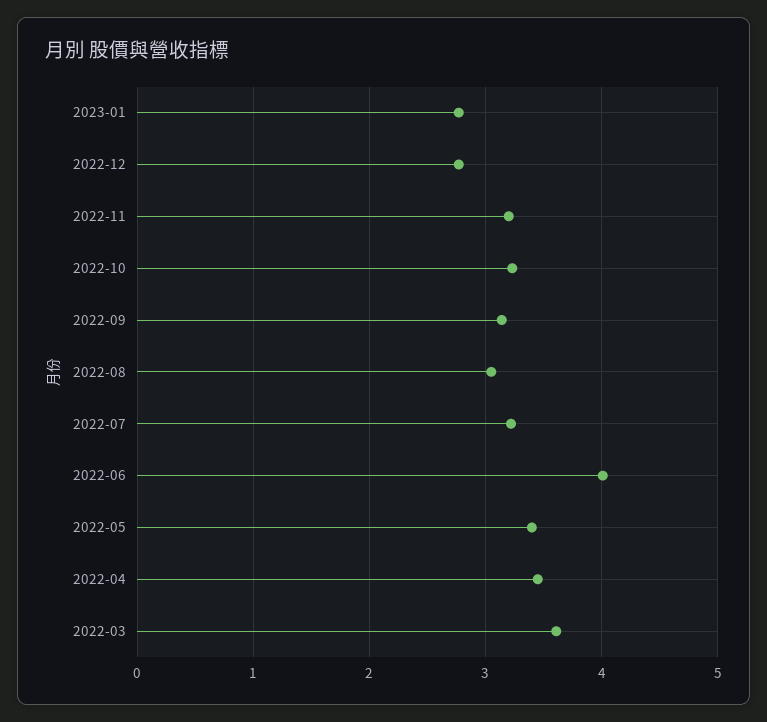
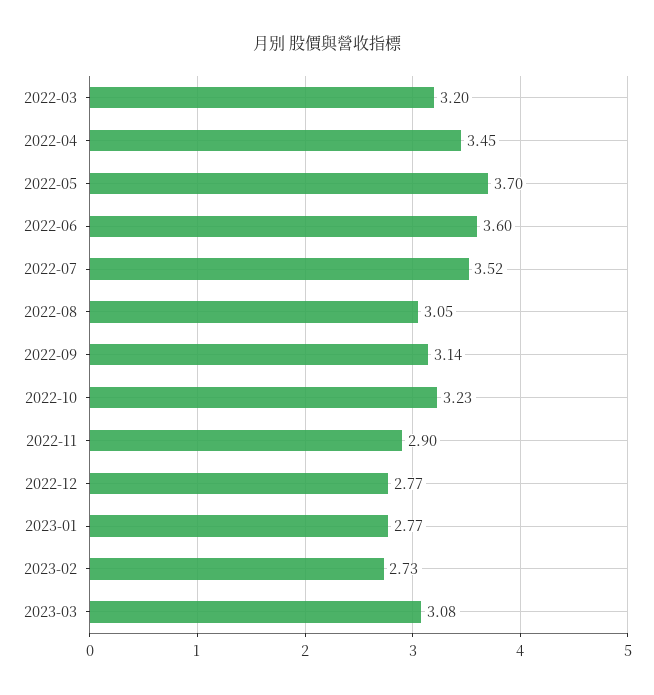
2022-11: 3.2 -> 2.9
2022-07: 3.2 -> 3.52
2022-06: 4 -> 3.6
2022-05: 3.4 -> 3.7
2022-03: 3.6 -> 3.2
2023-02: none -> 2.73
2023-03: none -> 3.08

